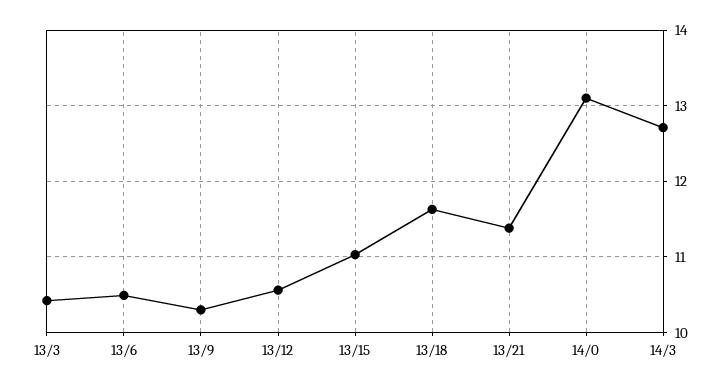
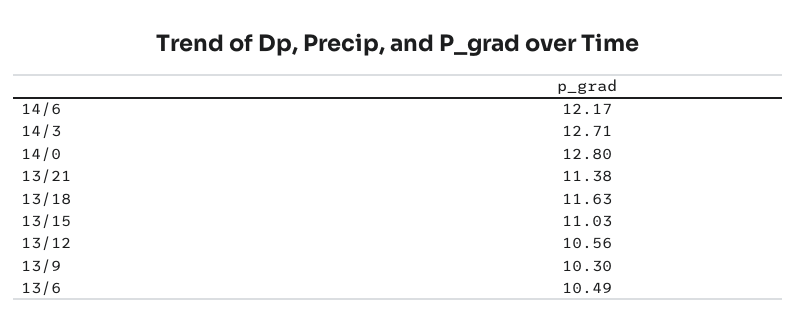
13/3: 10.4 -> none
14/0: 13.1 -> 12.8
14/6: none -> 12.17

